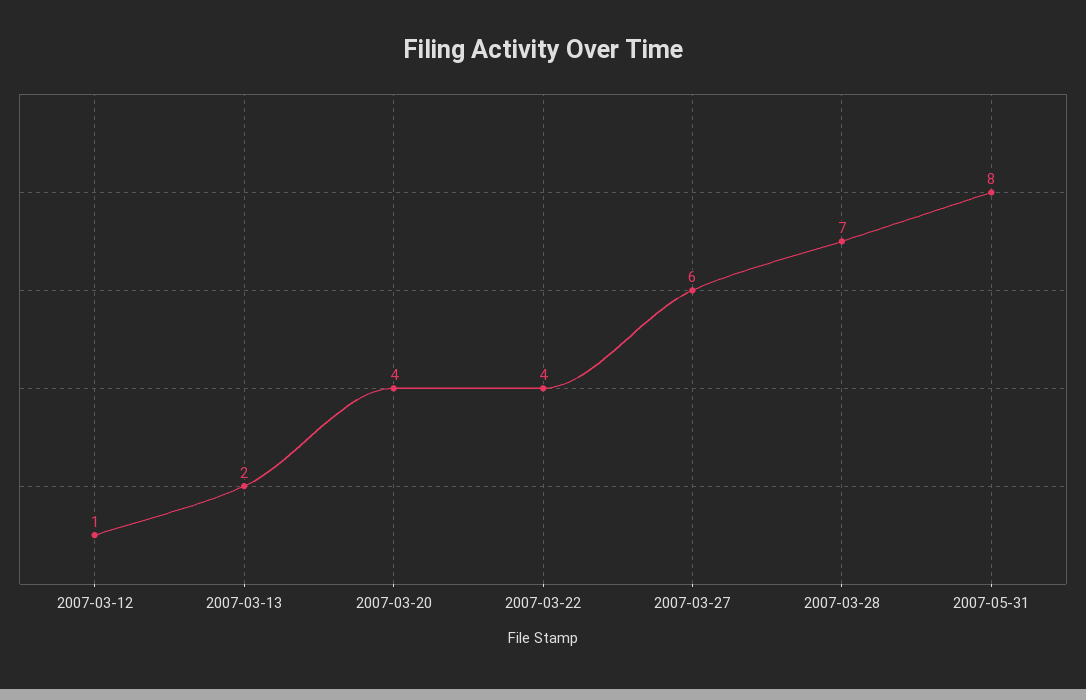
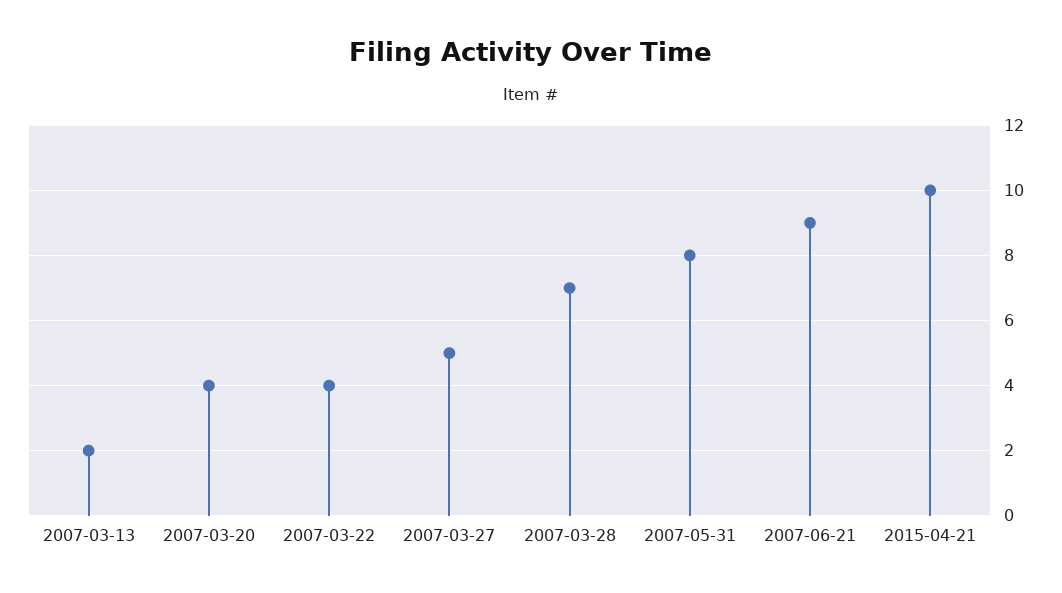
2007-03-12: 1 -> none
2007-03-27: 6 -> 5
2007-06-21: none -> 9
2015-04-21: none -> 10

